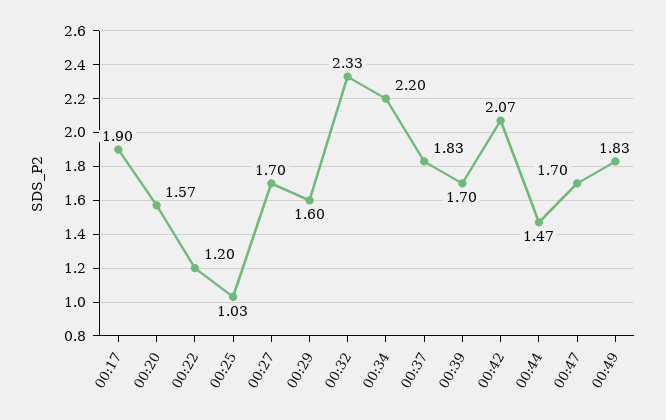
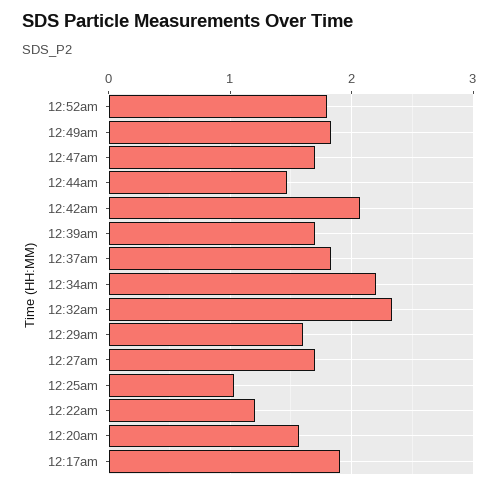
12:52am: none -> 1.8

